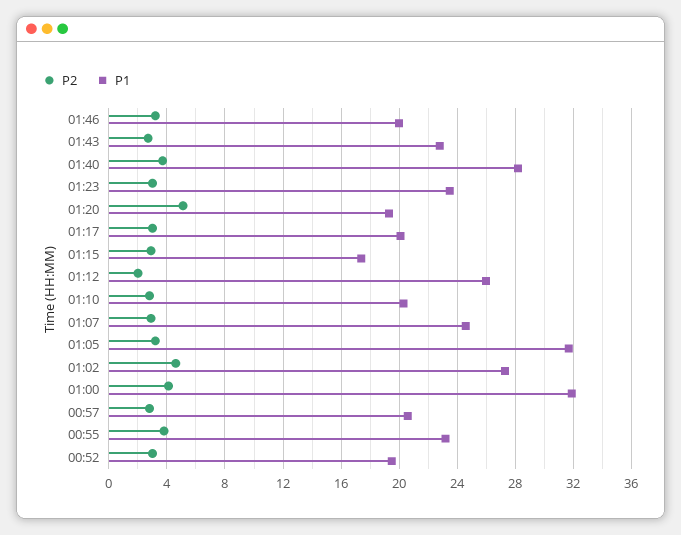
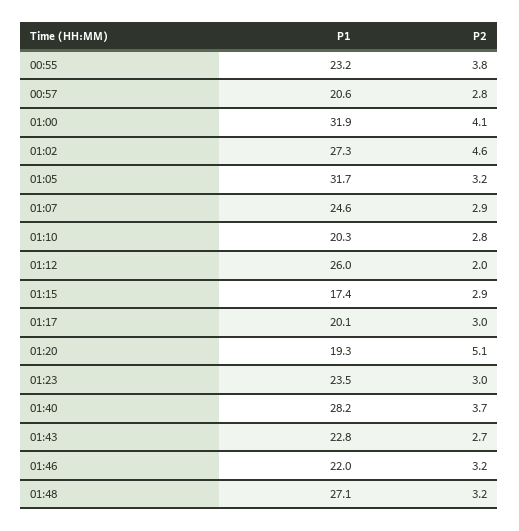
P1, 01:46: 20 -> 22
P2, 00:52: 3 -> none
P1, 00:52: 19.5 -> none
P1, 01:48: none -> 27.1
P2, 01:48: none -> 3.2

